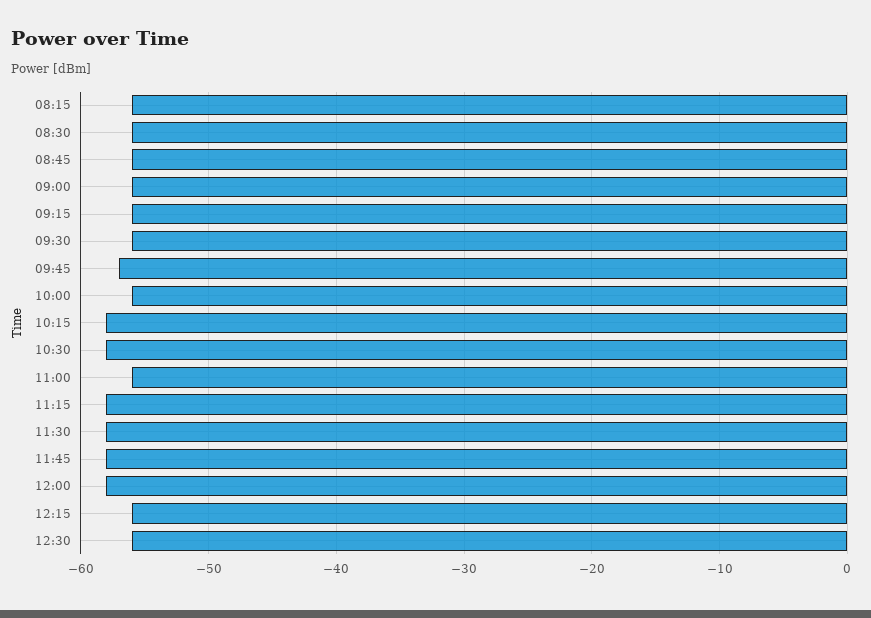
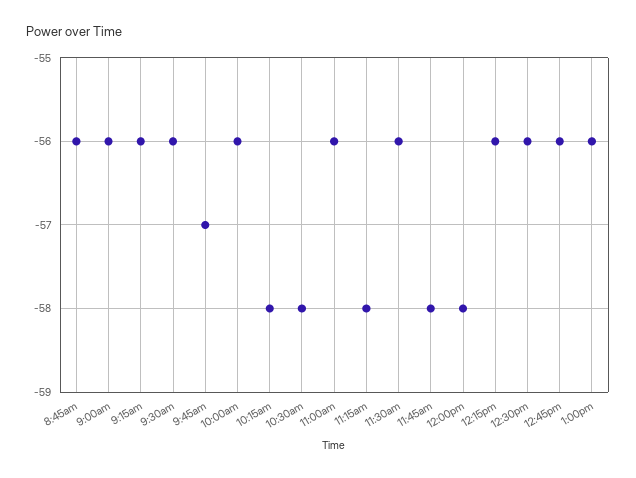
08:15: -56 -> none
08:30: -56 -> none
11:30: -58 -> -56
12:45pm: none -> -56
1:00pm: none -> -56

